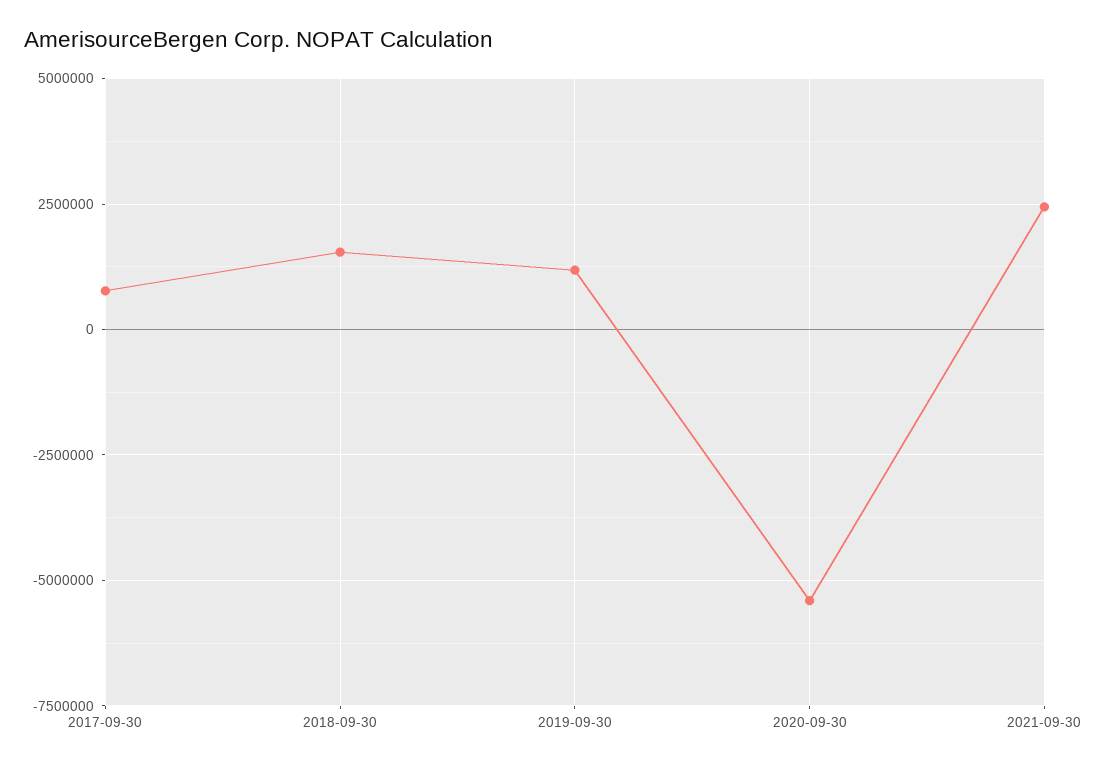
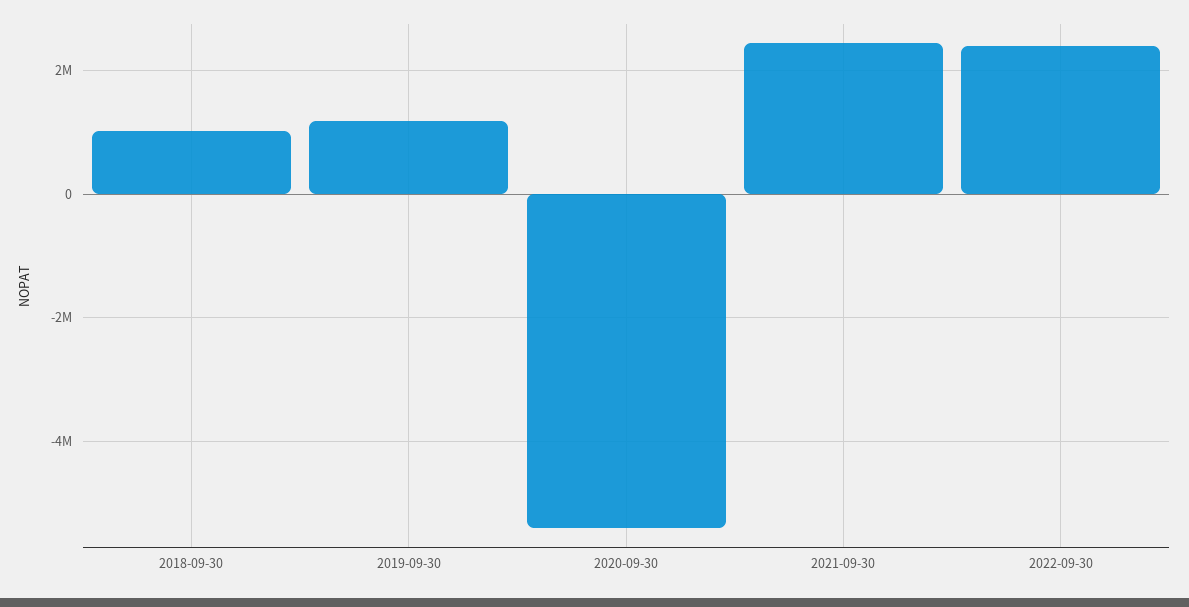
2017-09-30: 750000 -> none
2018-09-30: 1500000 -> 1000000
2022-09-30: none -> 2400000

